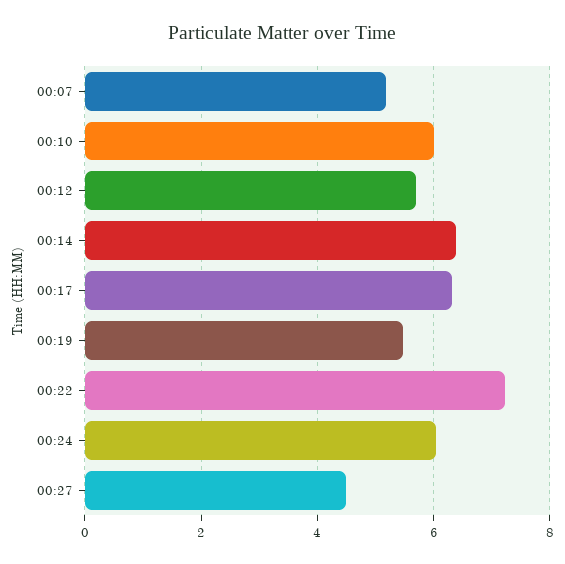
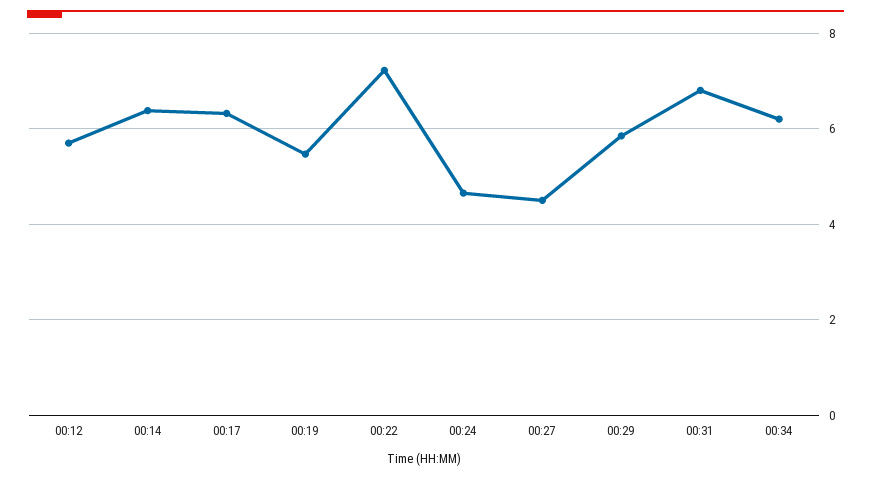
00:07: 5.2 -> none
00:10: 6 -> none
00:24: 6 -> 4.6
00:29: none -> 5.8
00:31: none -> 6.8
00:34: none -> 6.2

